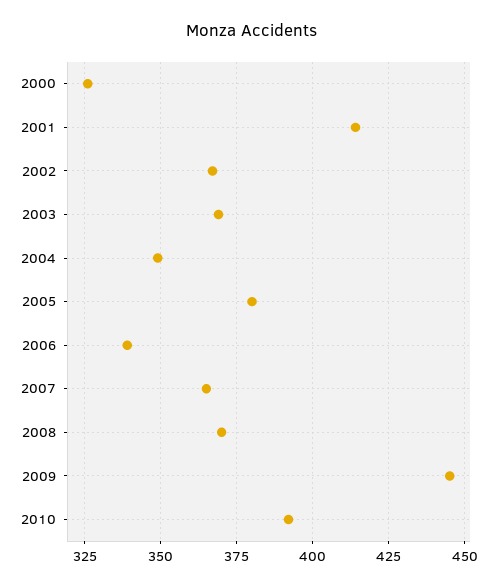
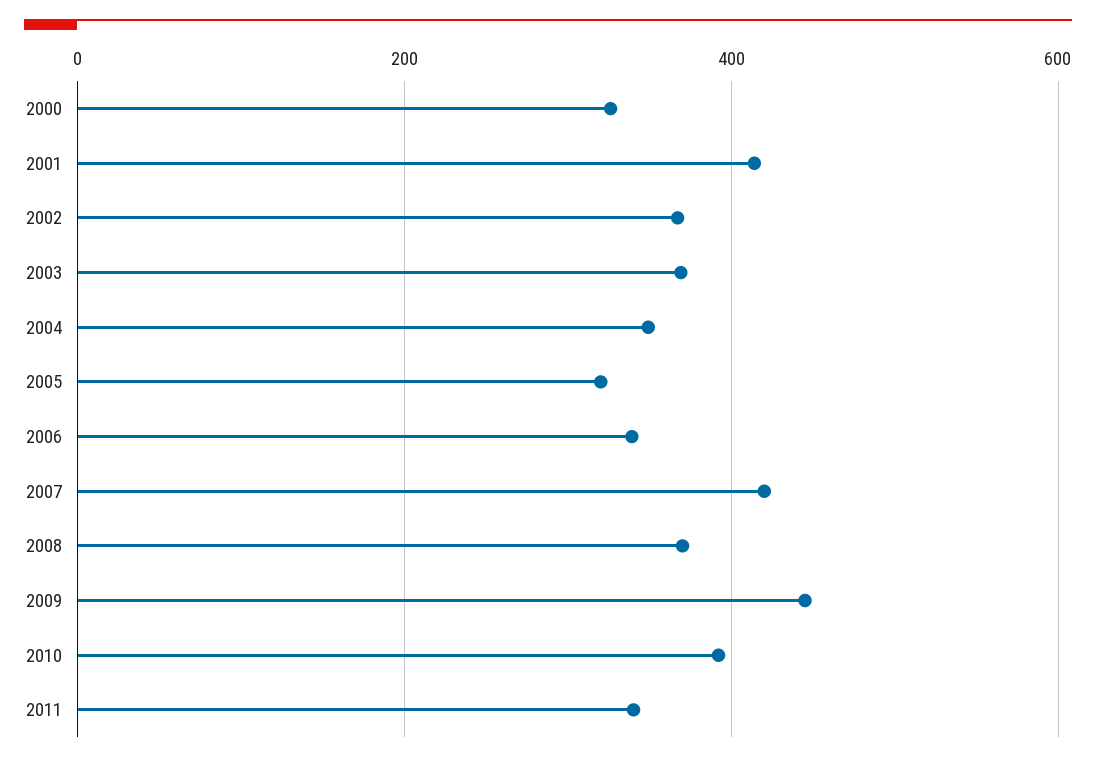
2005: 380 -> 320
2007: 365 -> 420
2011: none -> 340

